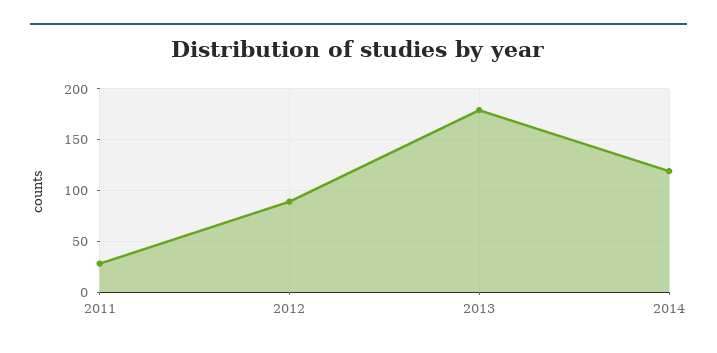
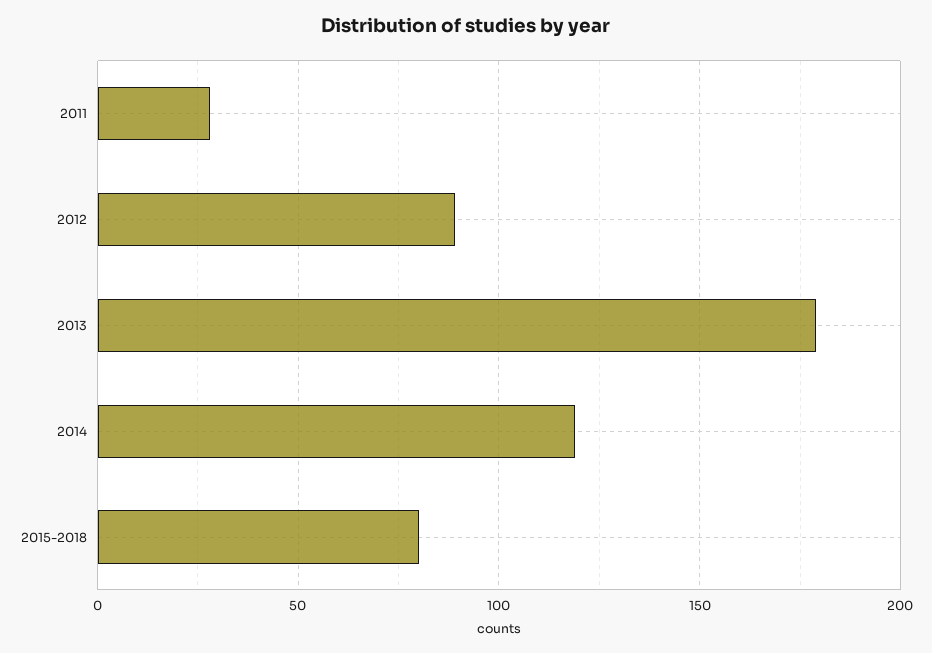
2015-2018: none -> 80

